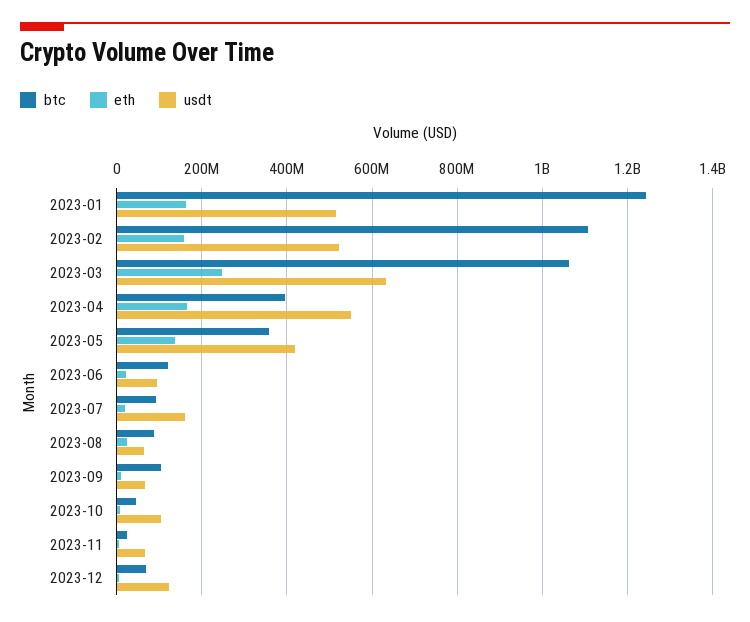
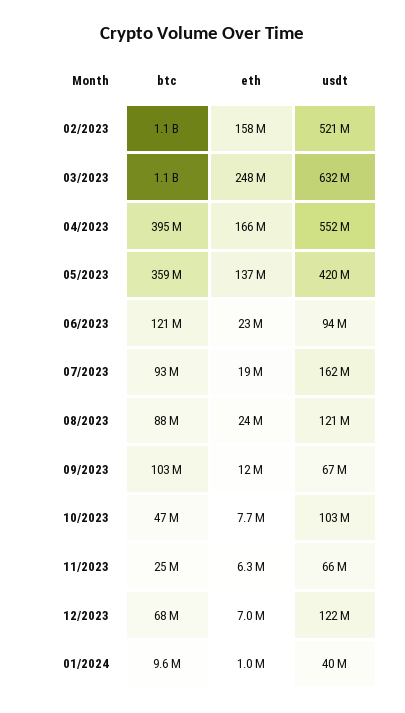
btc, 2023-01: 1240000000 -> none
eth, 2023-01: 160000000 -> none
usdt, 2023-01: 520000000 -> none
usdt, 2023-08: 60000000 -> 121000000
btc, 01/2024: none -> 9600000
eth, 01/2024: none -> 1000000
usdt, 01/2024: none -> 40000000

